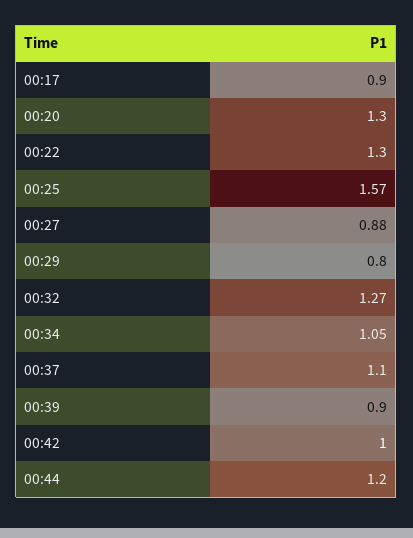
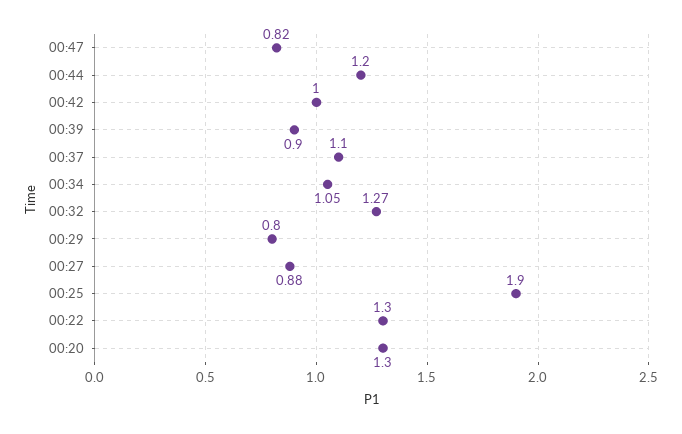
00:17: 0.9 -> none
00:25: 1.57 -> 1.9
00:47: none -> 0.82

